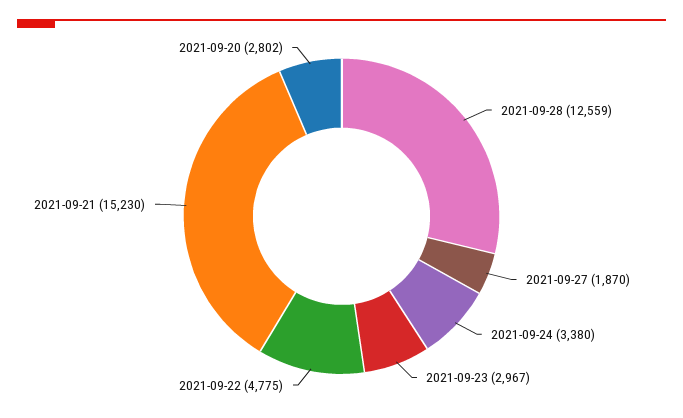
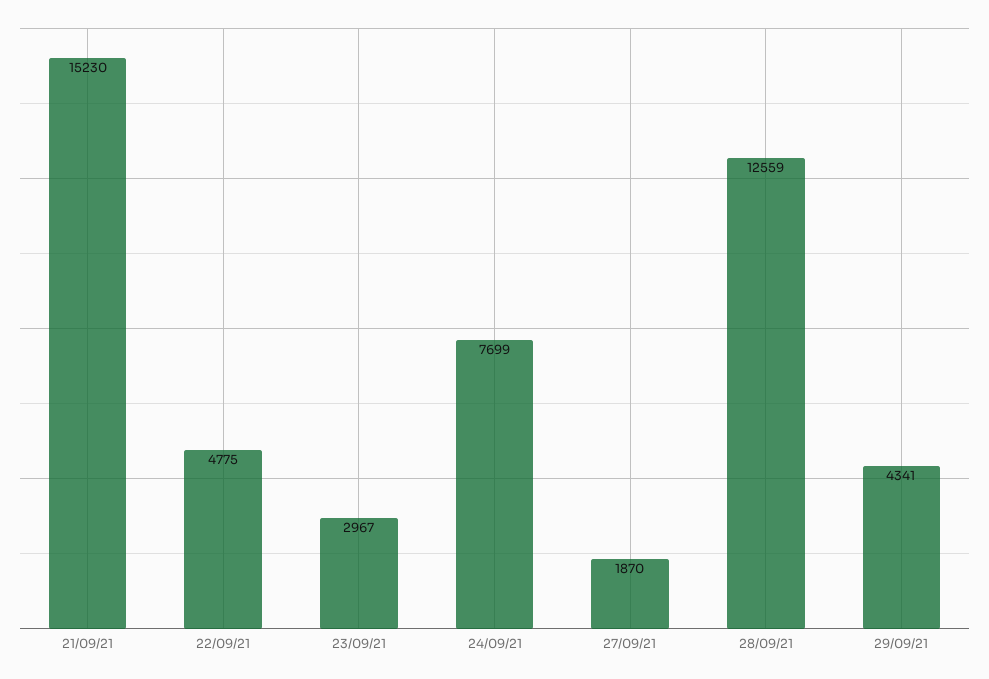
2021-09-24: 3380 -> 7699
2021-09-20: 2802 -> none
29/09/21: none -> 4341

